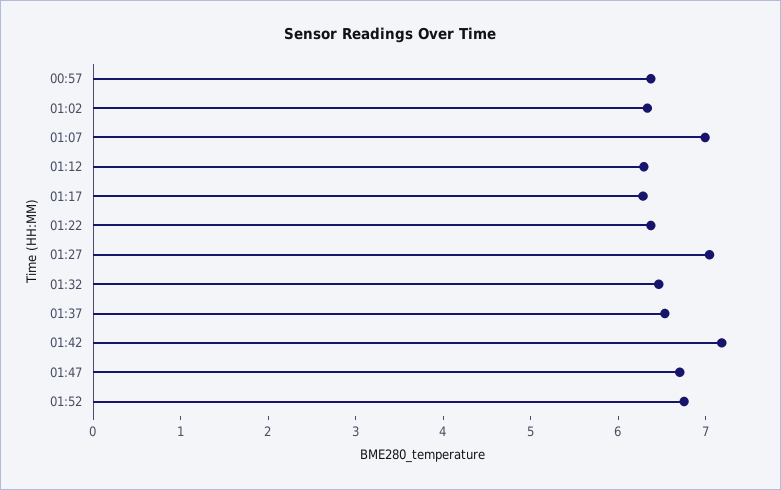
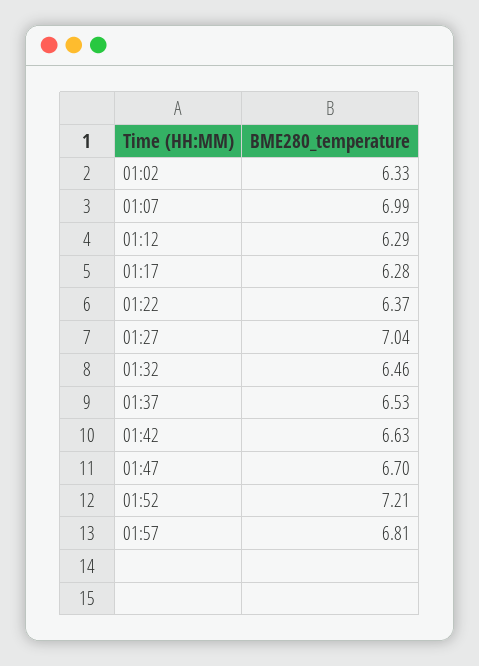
00:57: 6.4 -> none
01:42: 7.2 -> 6.63
01:52: 6.8 -> 7.21
01:57: none -> 6.81

